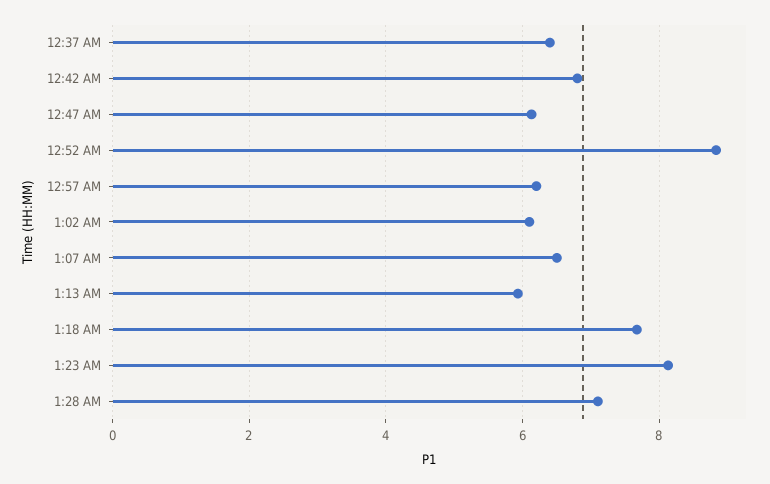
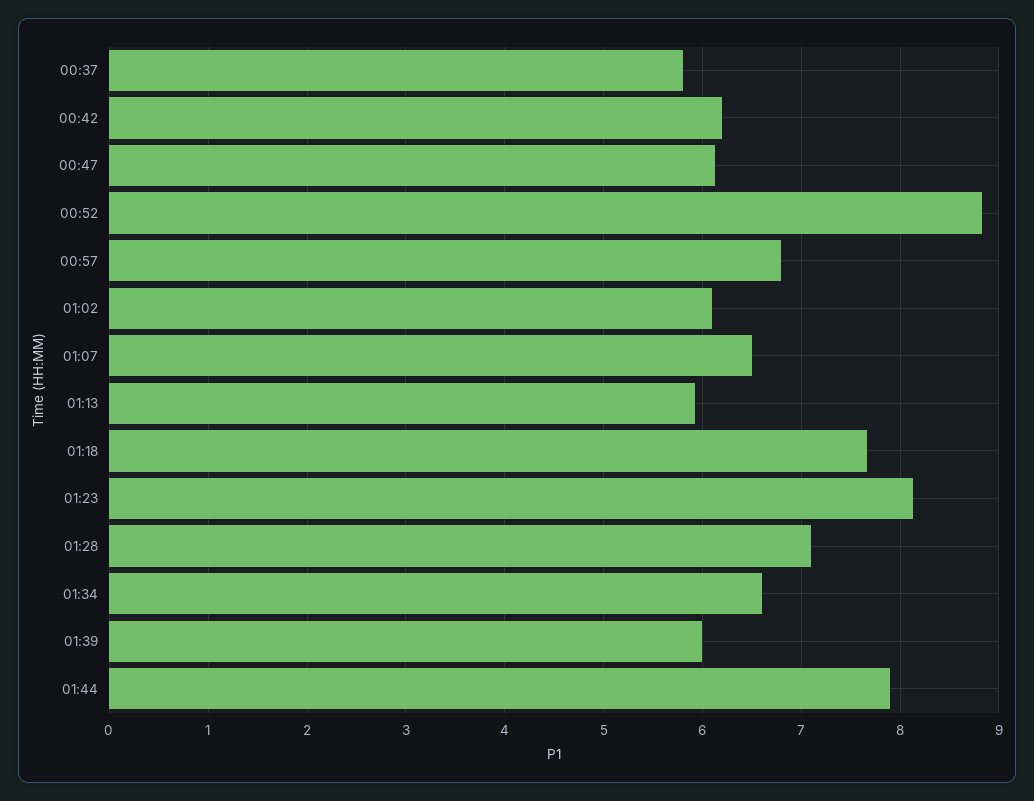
12:37 AM: 6.4 -> 5.8
12:42 AM: 6.8 -> 6.2
12:57 AM: 6.2 -> 6.8
01:34: none -> 6.6
01:39: none -> 6
01:44: none -> 7.9

